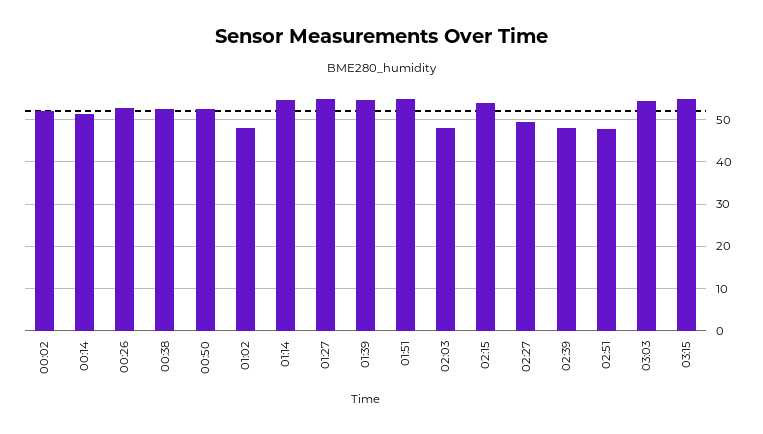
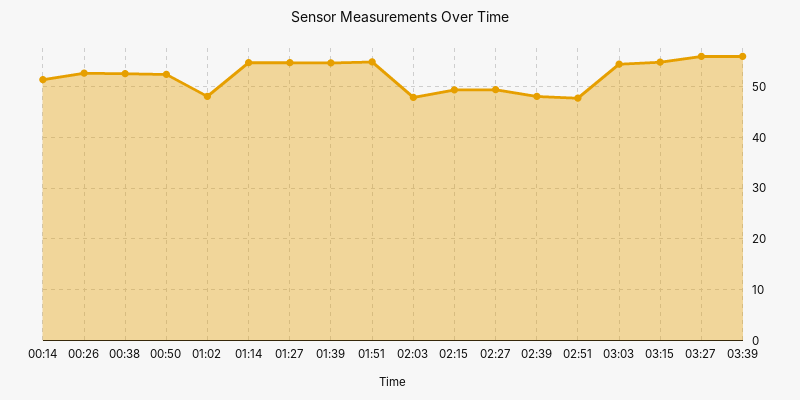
00:02: 52 -> none
02:15: 54 -> 50
03:27: none -> 56
03:39: none -> 56

